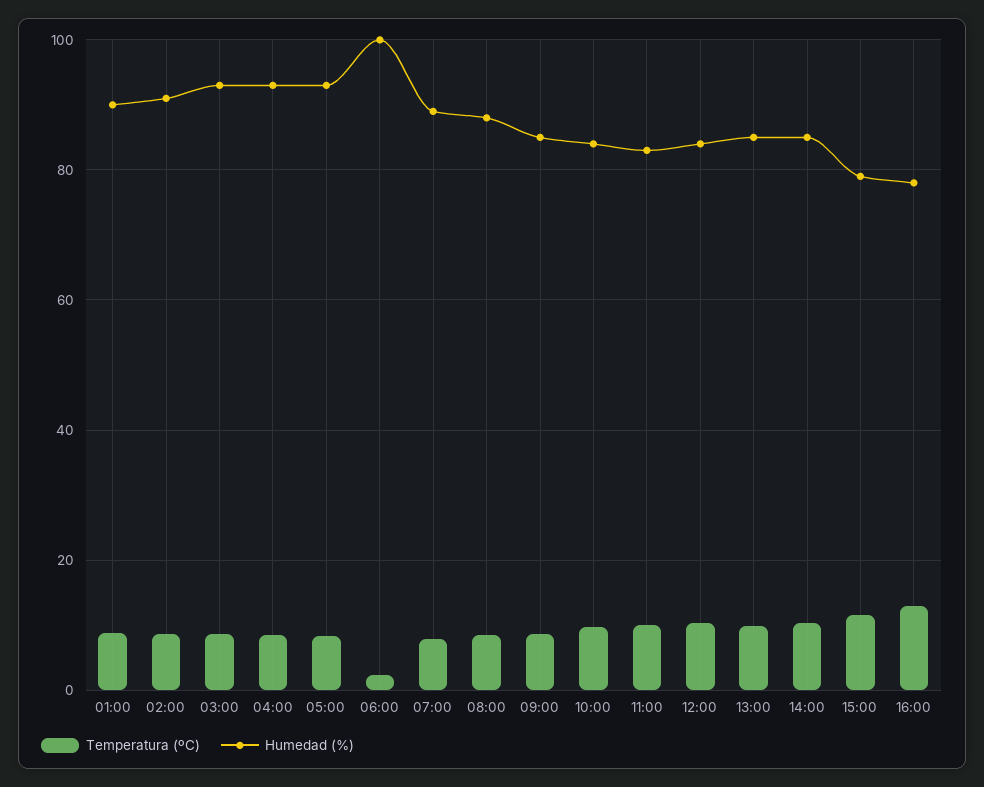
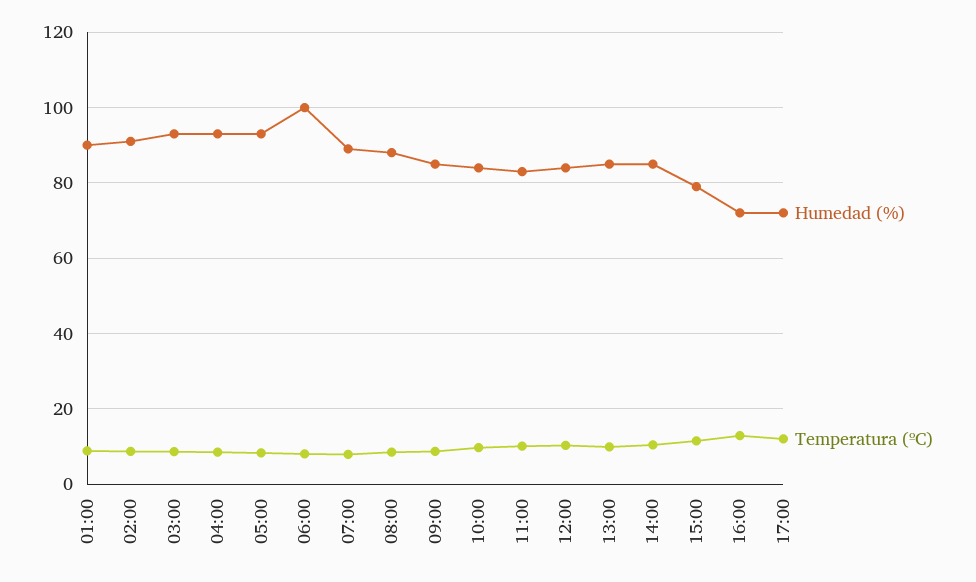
Temperatura (ºC), 06:00: 2 -> 8
Humedad (%), 16:00: 78 -> 72
Humedad (%), 17:00: none -> 72
Temperatura (ºC), 17:00: none -> 12

